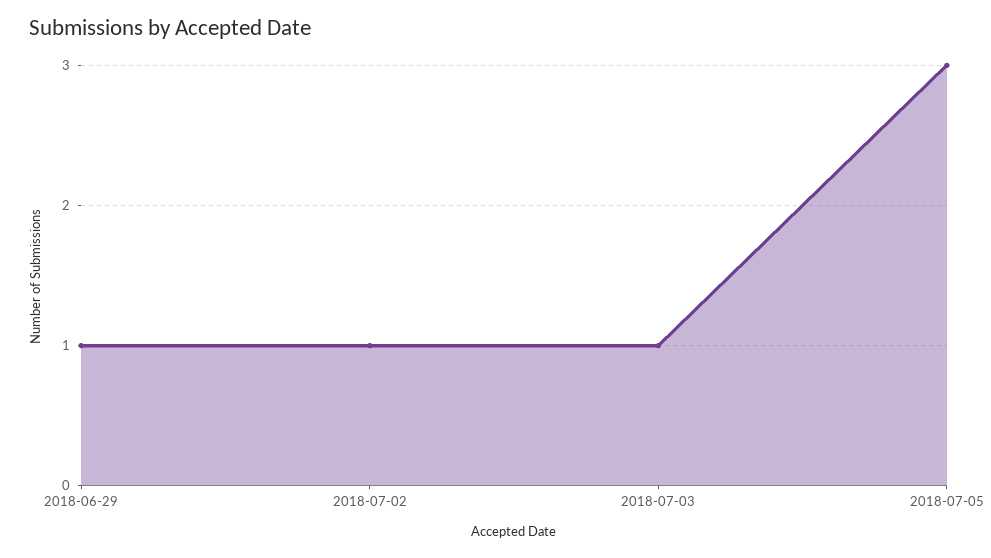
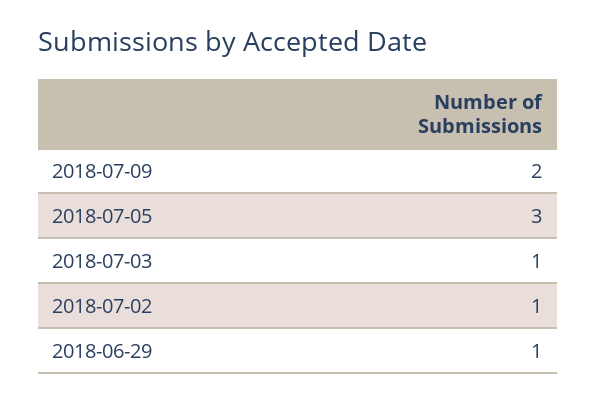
2018-07-09: none -> 2

